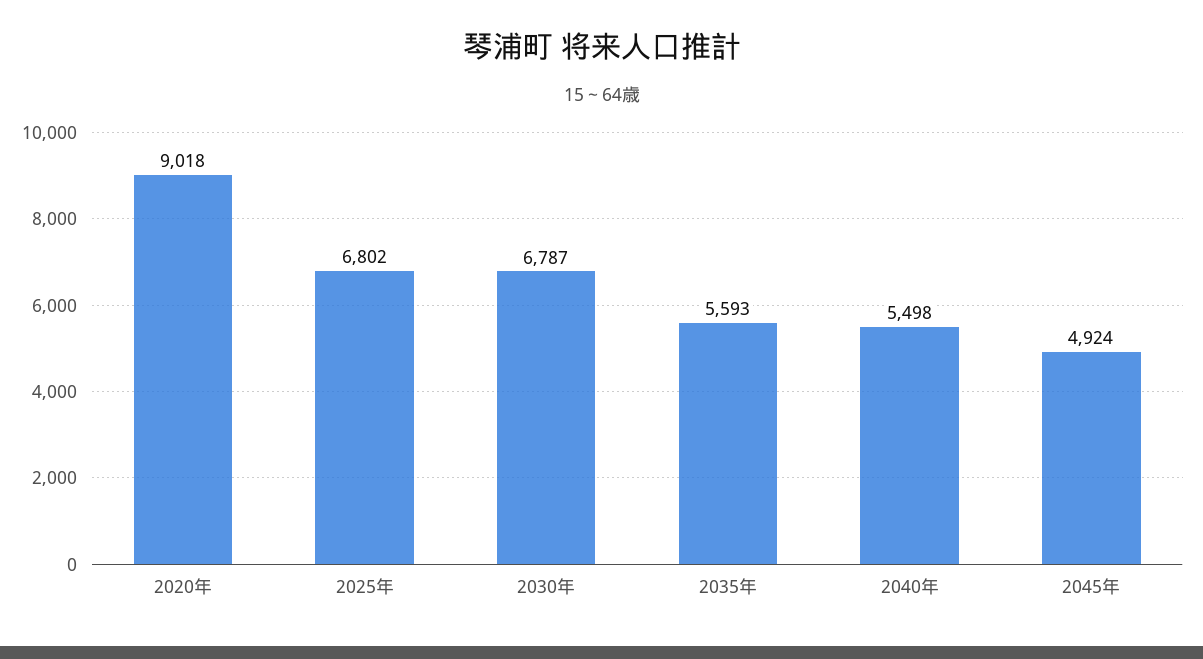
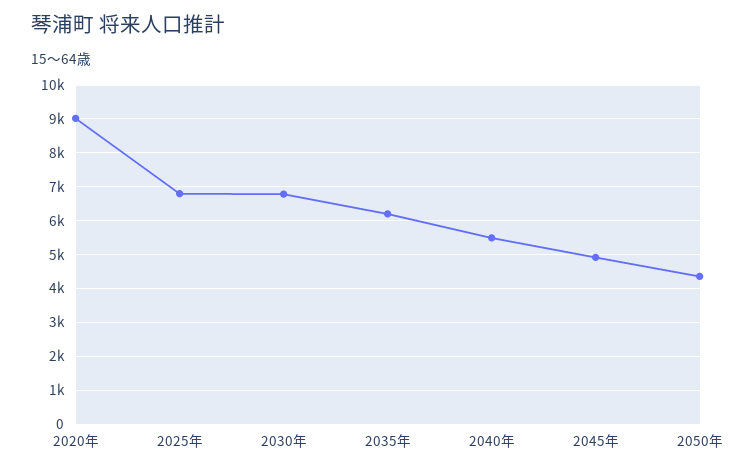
2035年: 5593 -> 6200
2050年: none -> 4400

